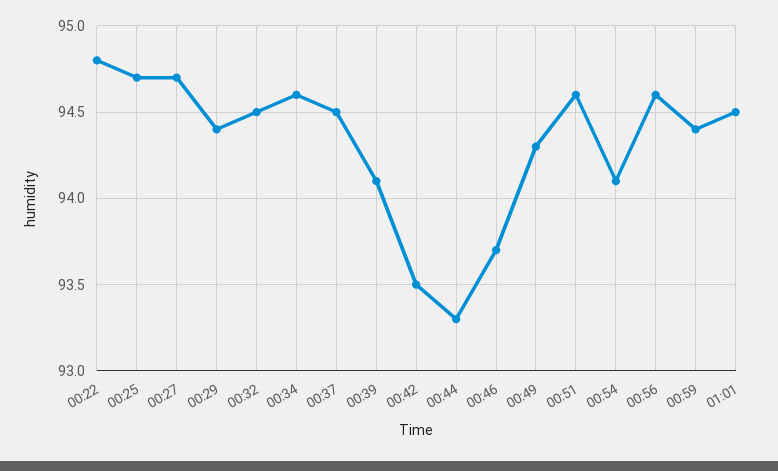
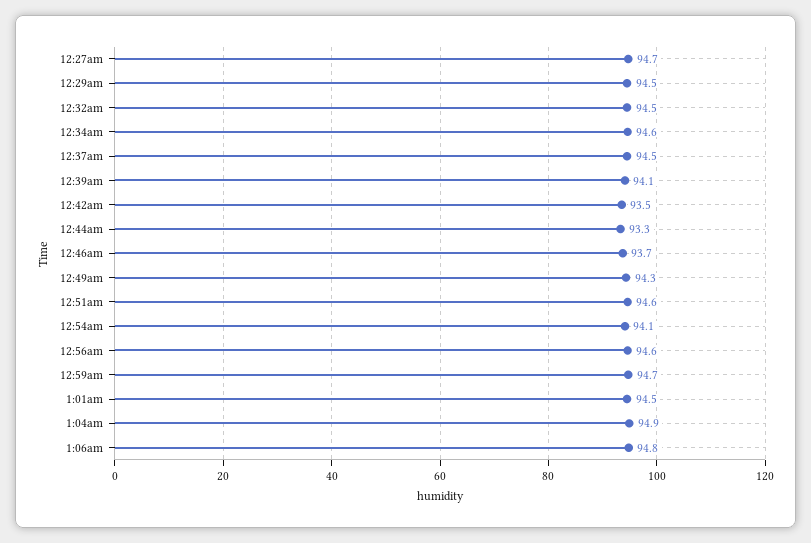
00:22: 94.8 -> none
00:25: 94.7 -> none
00:29: 94.4 -> 94.5
00:59: 94.4 -> 94.7
1:04am: none -> 94.9
1:06am: none -> 94.8

